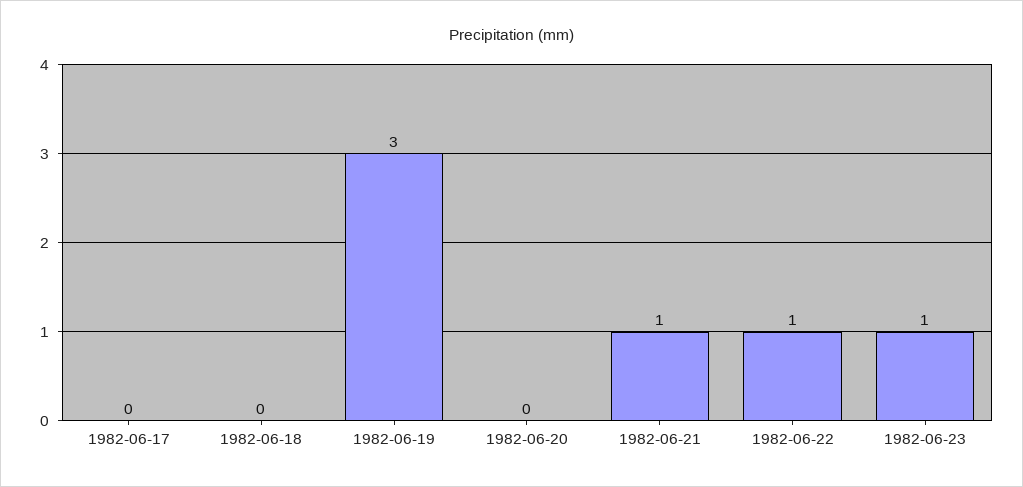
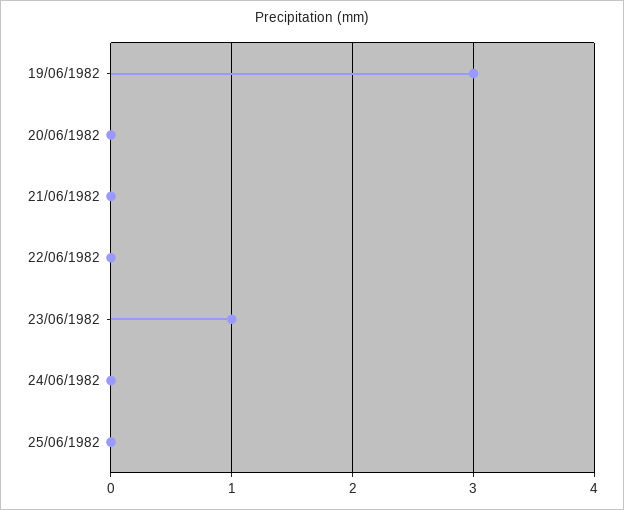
1982-06-17: 0 -> none
1982-06-18: 0 -> none
1982-06-21: 1 -> 0
1982-06-22: 1 -> 0
24/06/1982: none -> 0
25/06/1982: none -> 0

